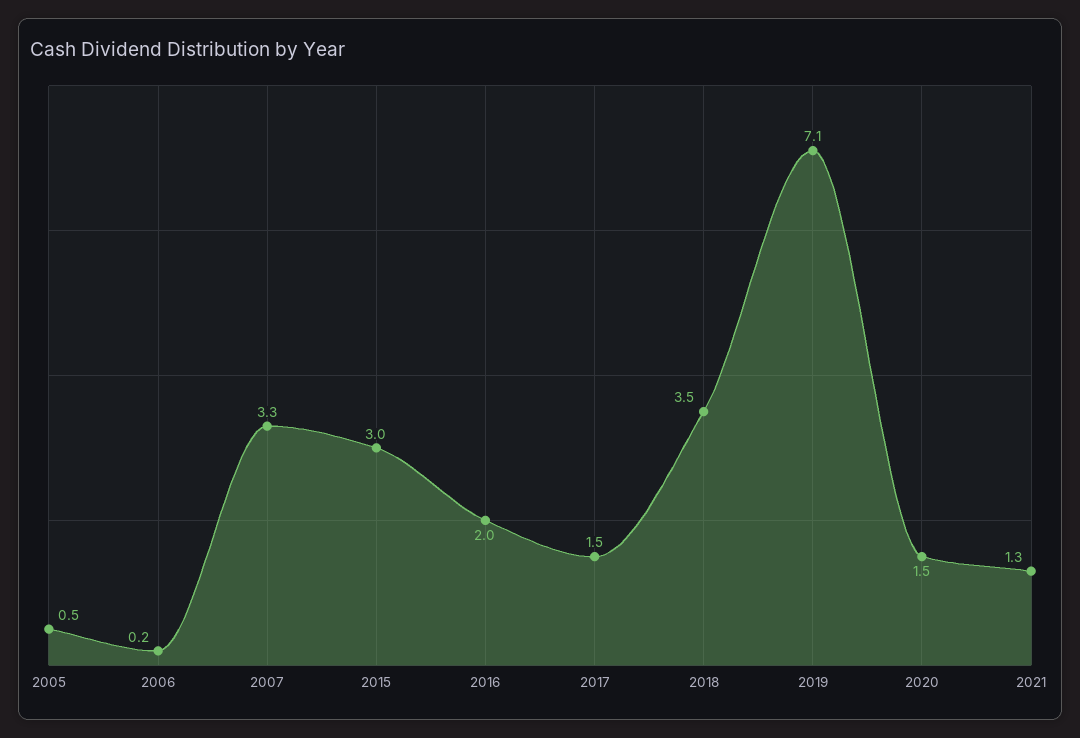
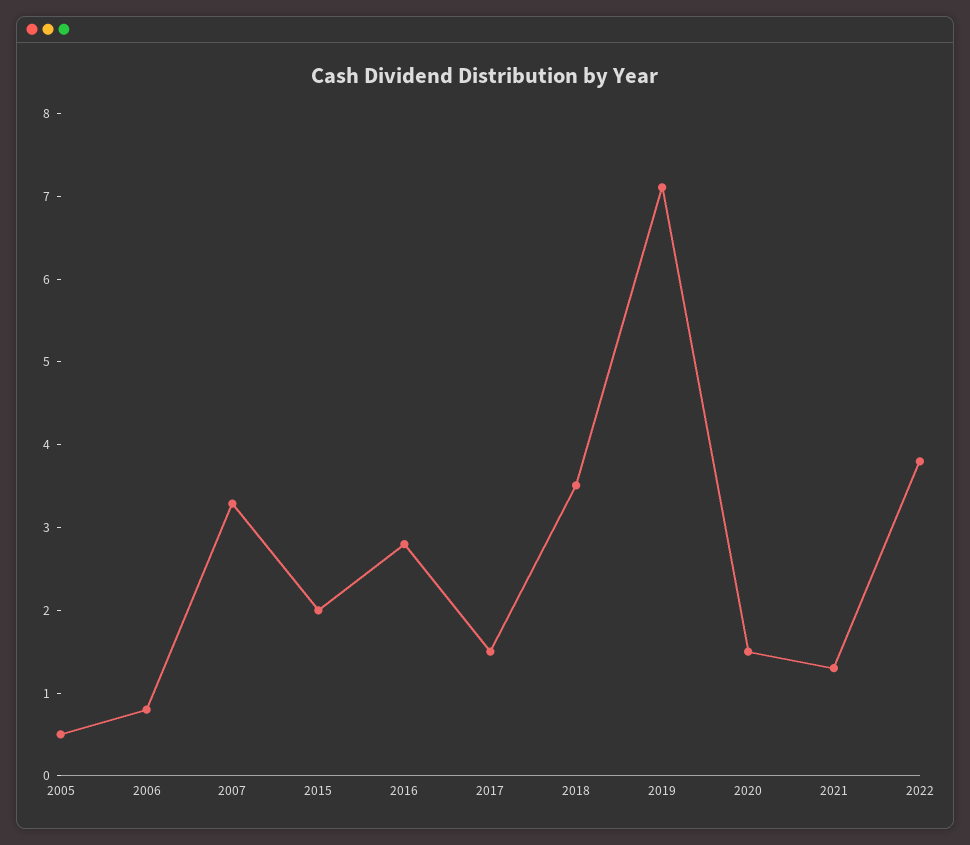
2006: 0.2 -> 0.8
2015: 3 -> 2
2016: 2 -> 2.8
2022: none -> 3.8

